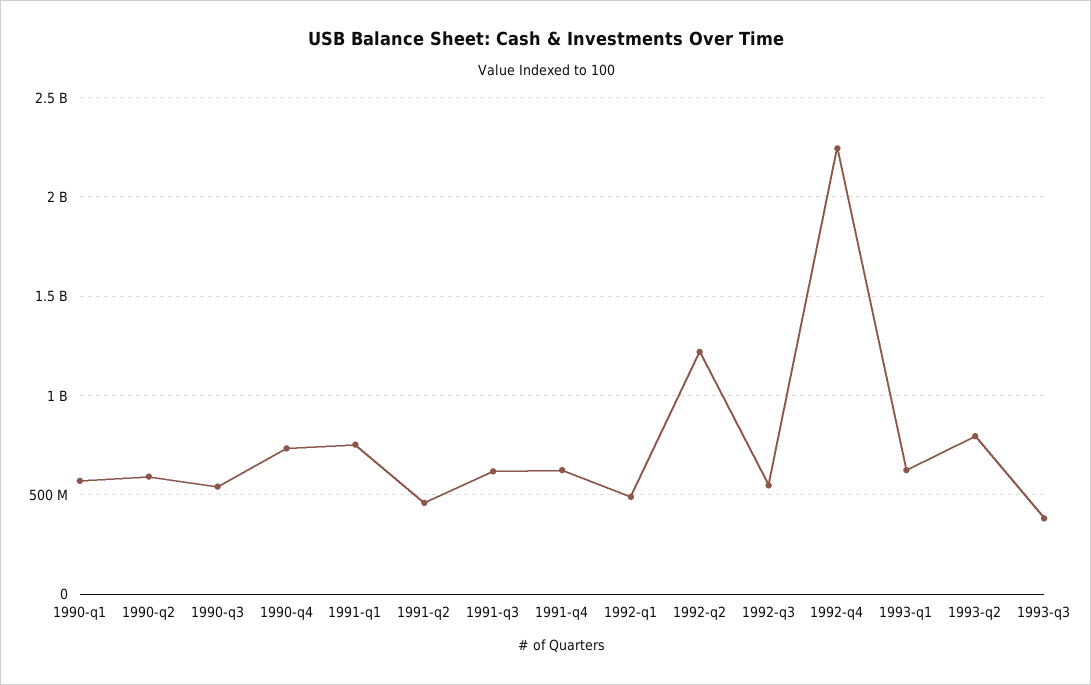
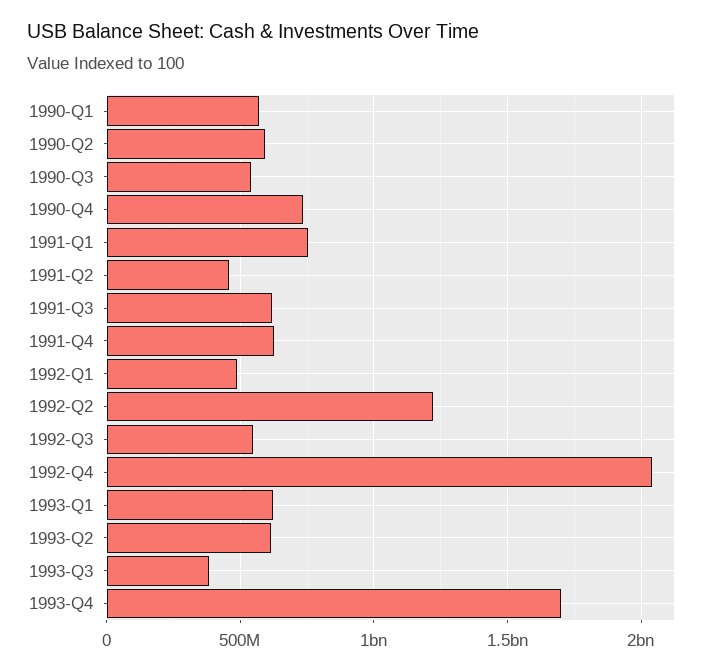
1992-q4: 2250000000 -> 2050000000
1993-q2: 800000000 -> 600000000
1993-Q4: none -> 1700000000

